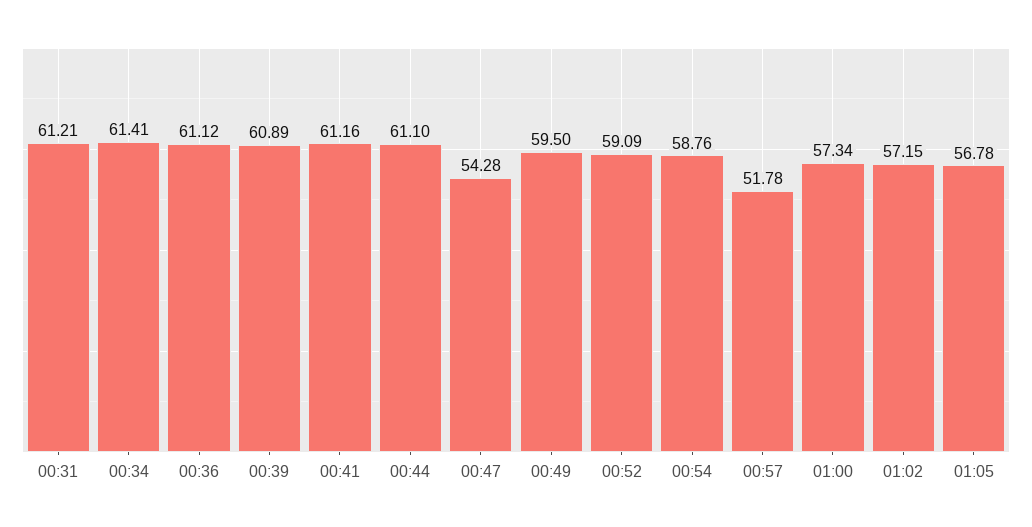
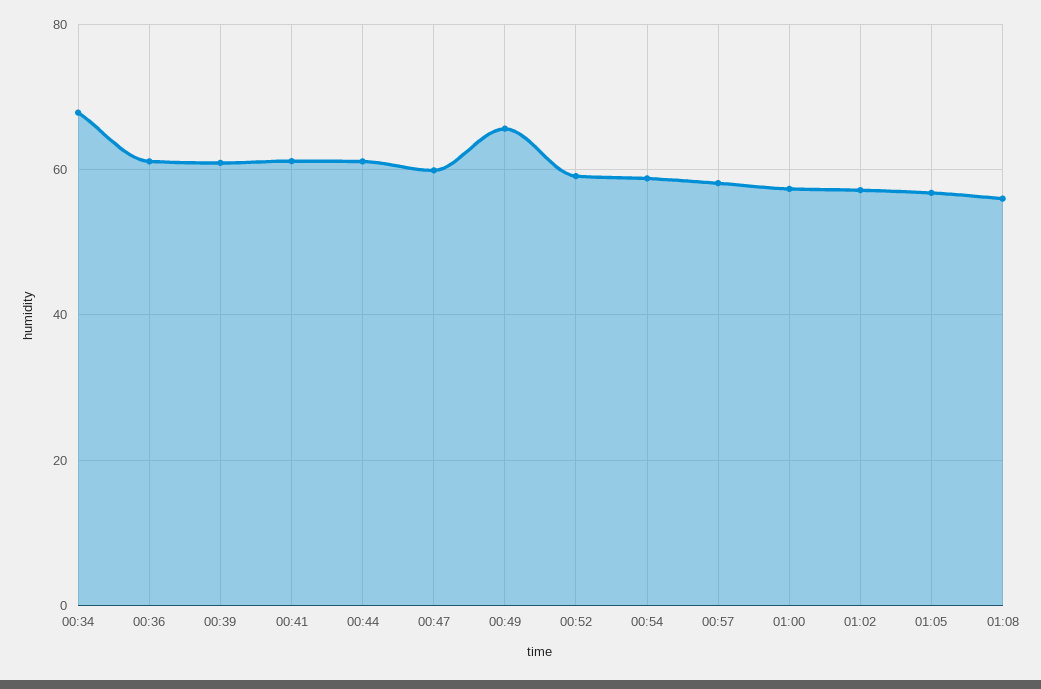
00:31: 61.21 -> none
00:34: 61.41 -> 68
00:47: 54.28 -> 60
00:49: 59.5 -> 66
00:57: 51.78 -> 58
01:08: none -> 56

